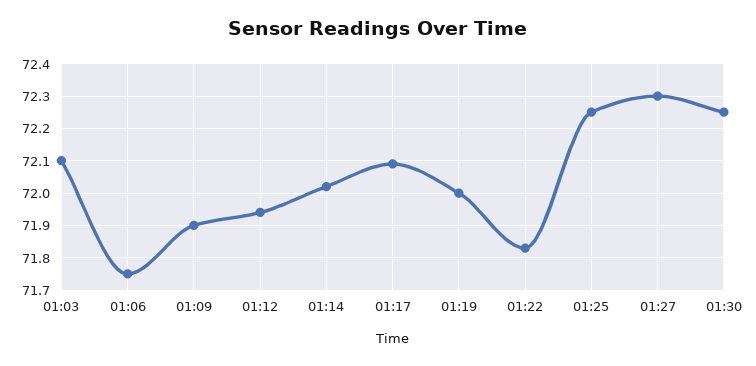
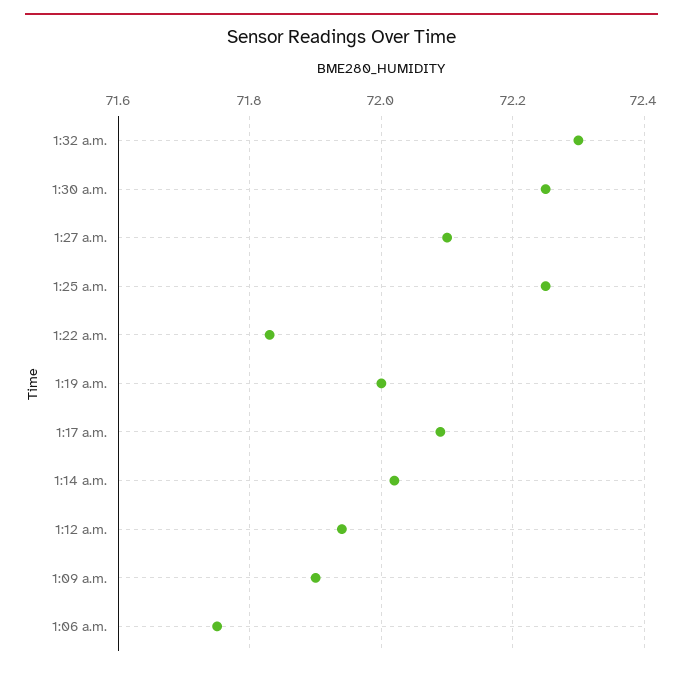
01:03: 72.1 -> none
01:27: 72.3 -> 72.1
1:32 a.m.: none -> 72.3

